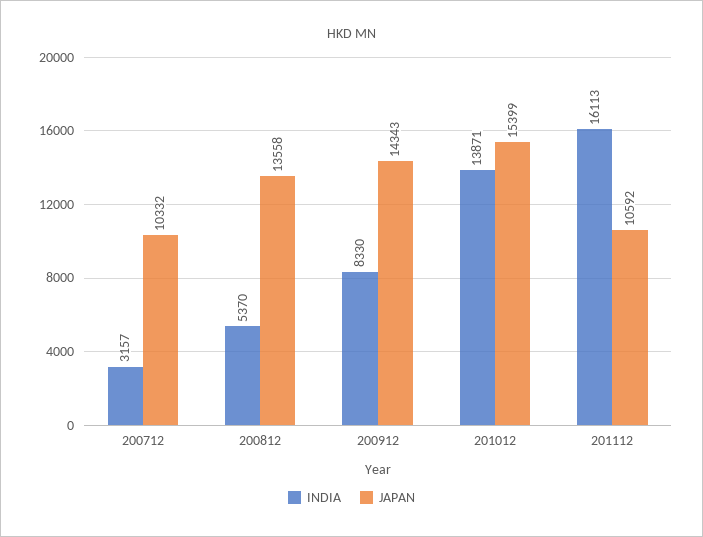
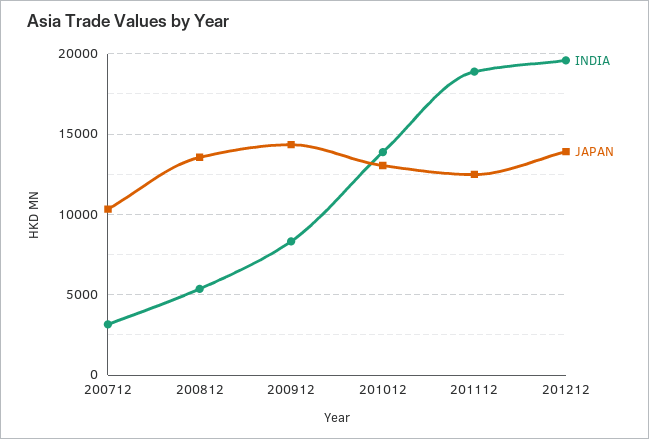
JAPAN, 201012: 15399 -> 13000
INDIA, 201112: 16113 -> 19000
JAPAN, 201112: 10592 -> 12500
INDIA, 201212: none -> 19500
JAPAN, 201212: none -> 14000

